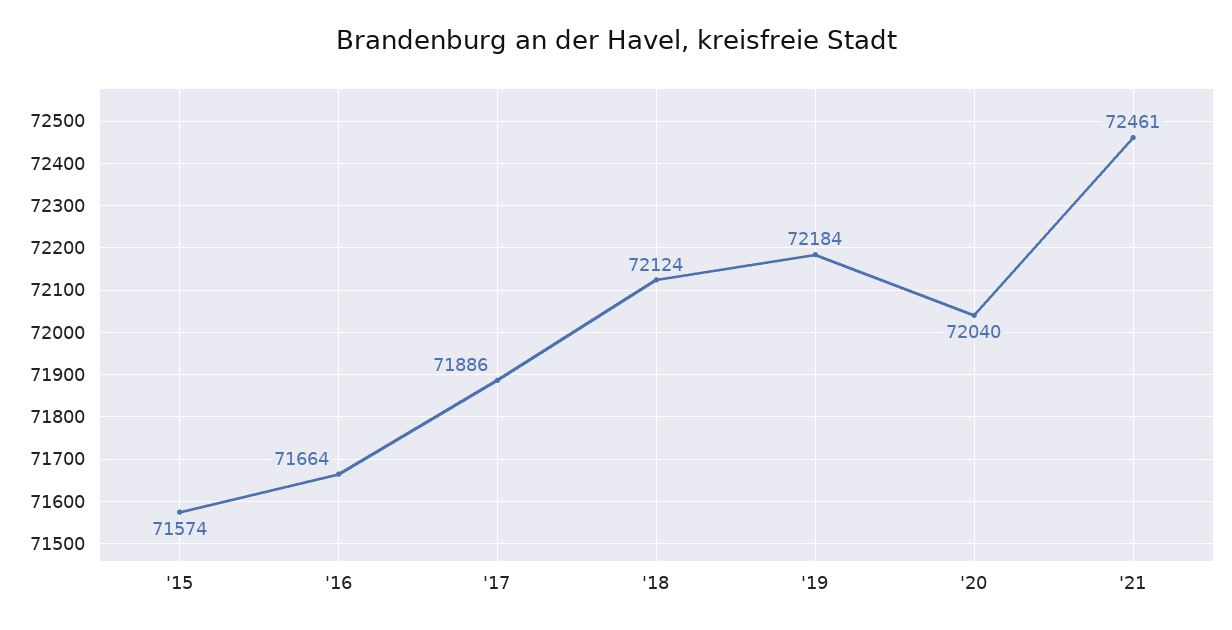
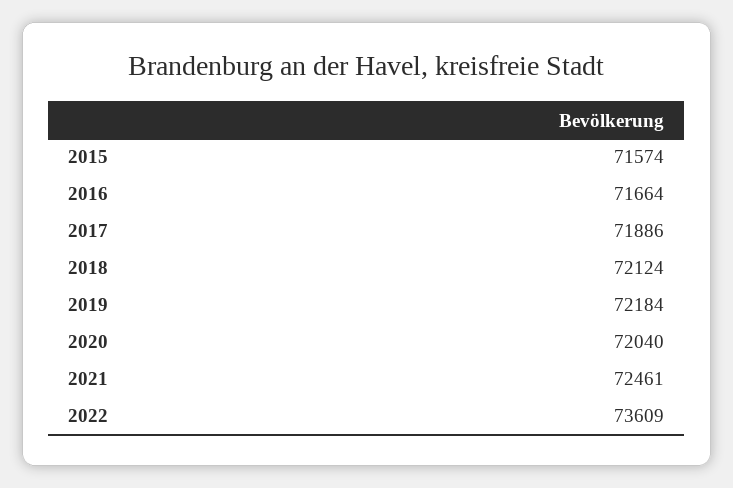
2022: none -> 73609

